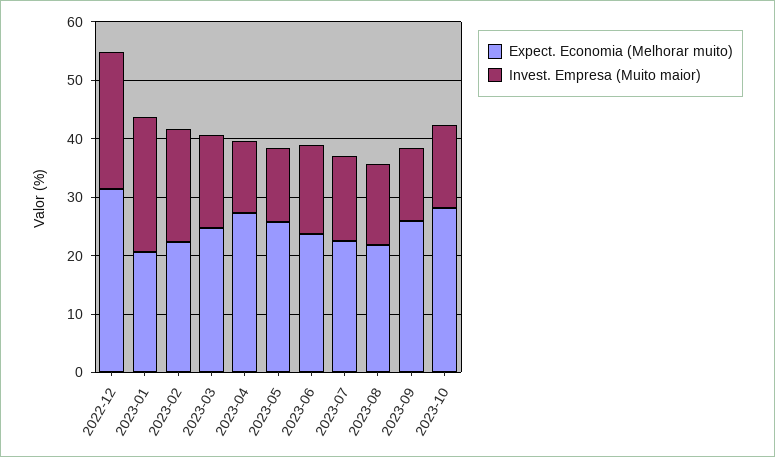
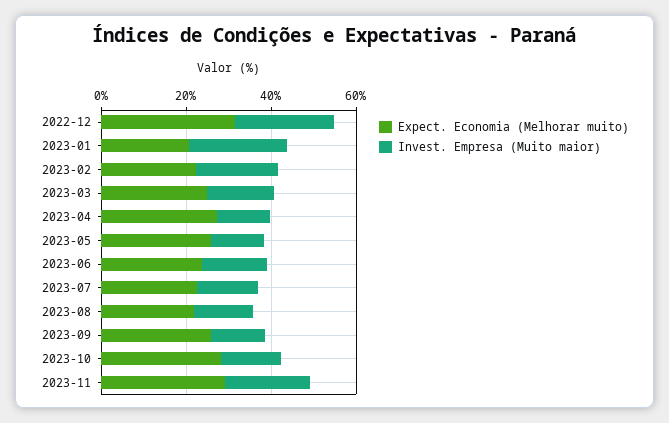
Expect. Economia (Melhorar muito), 2023-11: none -> 30
Invest. Empresa (Muito maior), 2023-11: none -> 20

